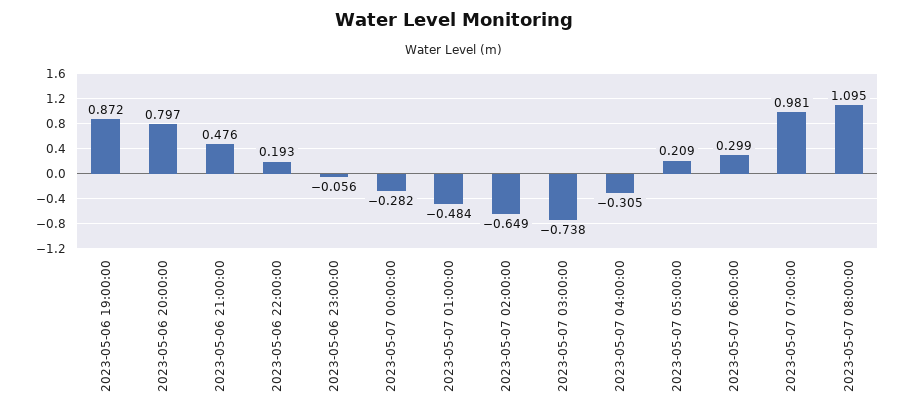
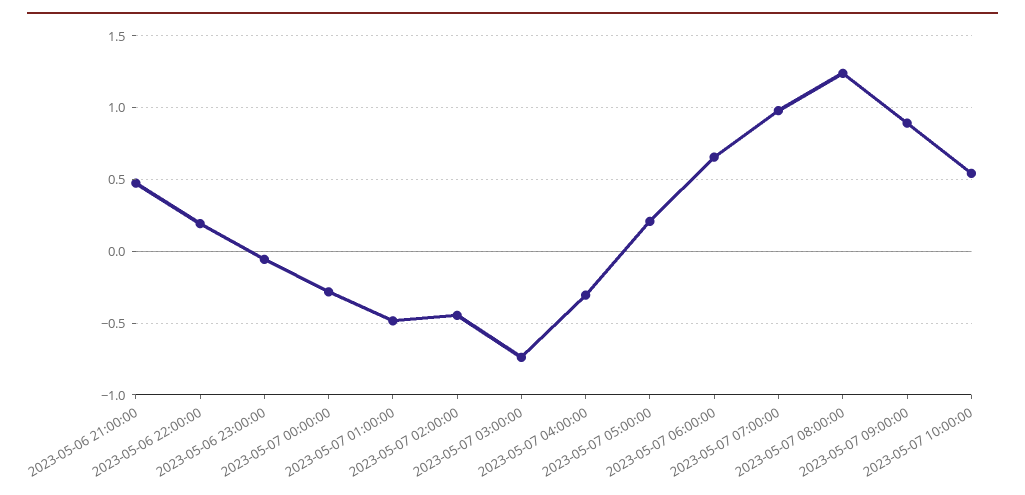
2023-05-06 19:00:00: 0.872 -> none
2023-05-06 20:00:00: 0.797 -> none
2023-05-07 02:00:00: -0.649 -> -0.45
2023-05-07 06:00:00: 0.299 -> 0.65
2023-05-07 08:00:00: 1.095 -> 1.25
2023-05-07 09:00:00: none -> 0.9
2023-05-07 10:00:00: none -> 0.55

